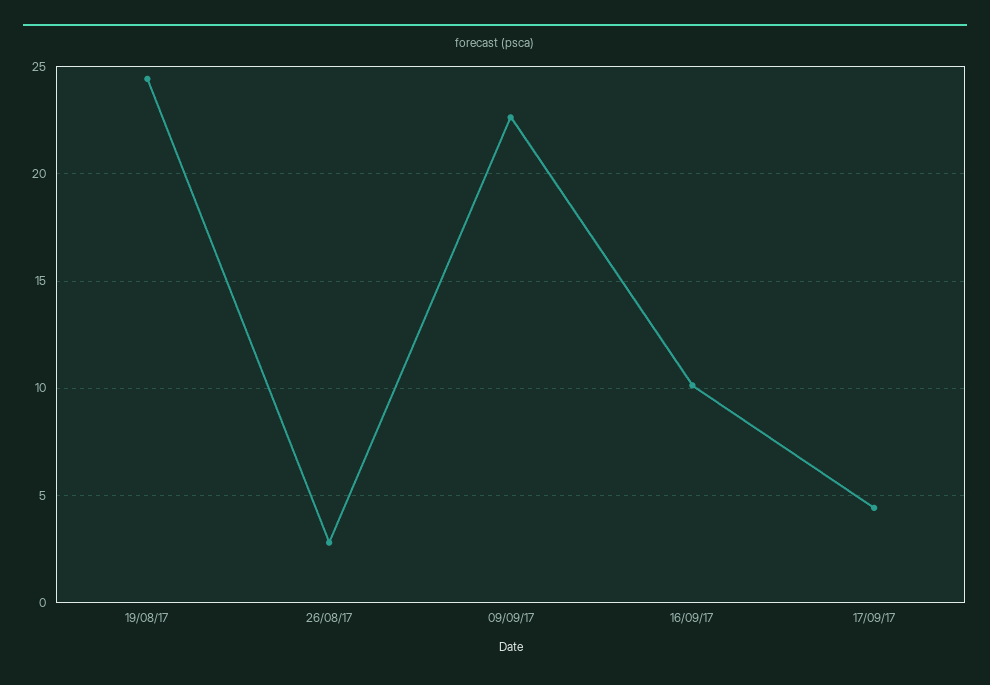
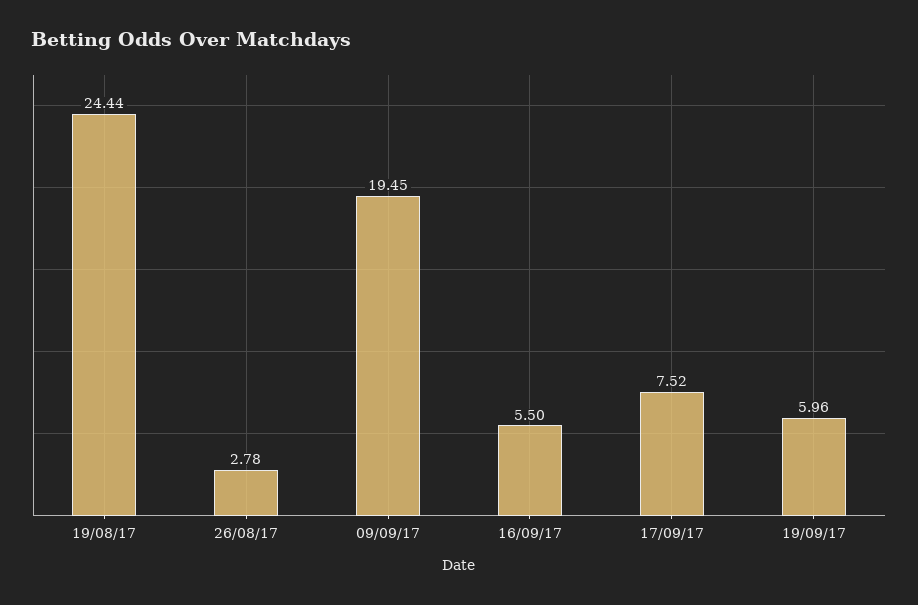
09/09/17: 22.5 -> 19.45
16/09/17: 10 -> 5.5
17/09/17: 4.5 -> 7.52
19/09/17: none -> 5.96

